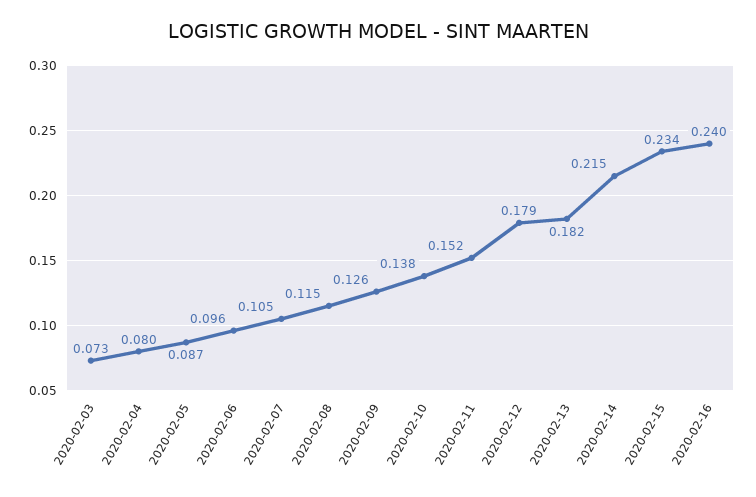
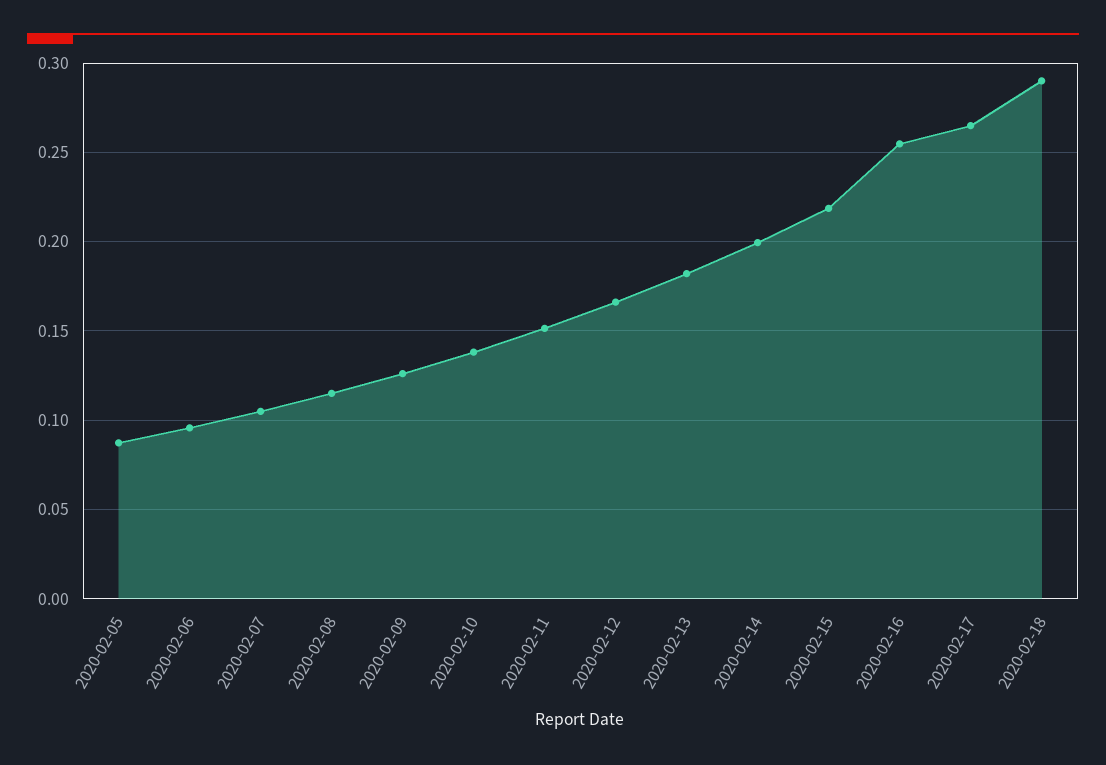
2020-02-03: 0.073 -> none
2020-02-04: 0.08 -> none
2020-02-12: 0.179 -> 0.165
2020-02-14: 0.215 -> 0.2
2020-02-15: 0.234 -> 0.22
2020-02-16: 0.24 -> 0.255
2020-02-17: none -> 0.265
2020-02-18: none -> 0.29

